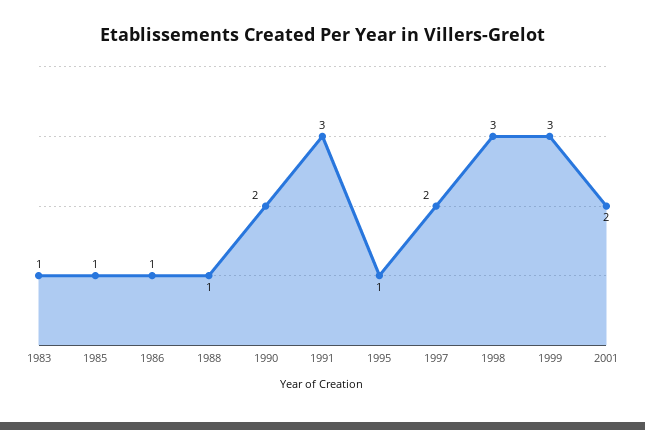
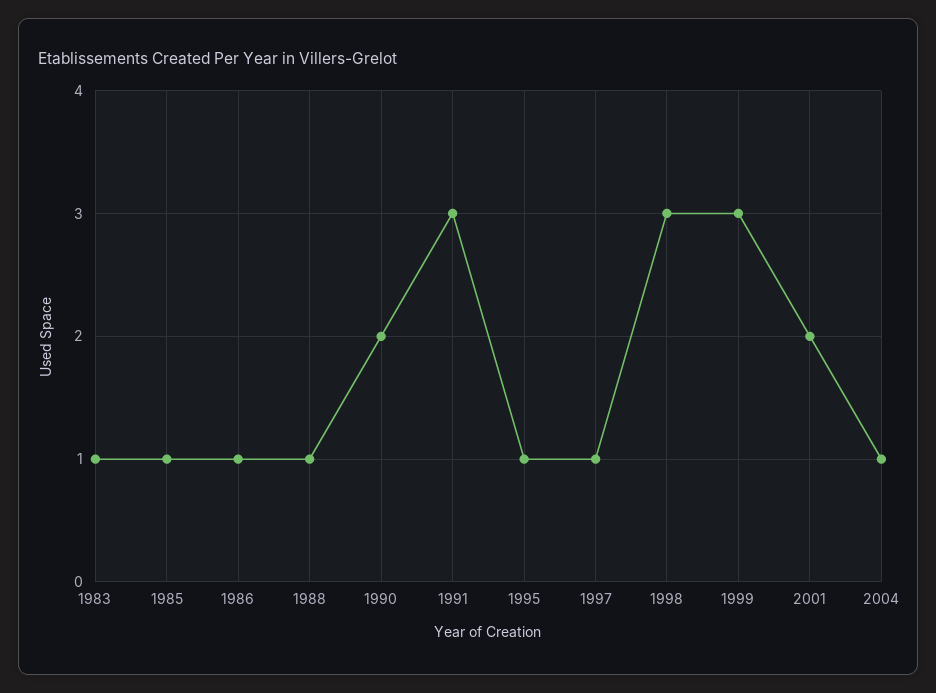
1997: 2 -> 1
2004: none -> 1

